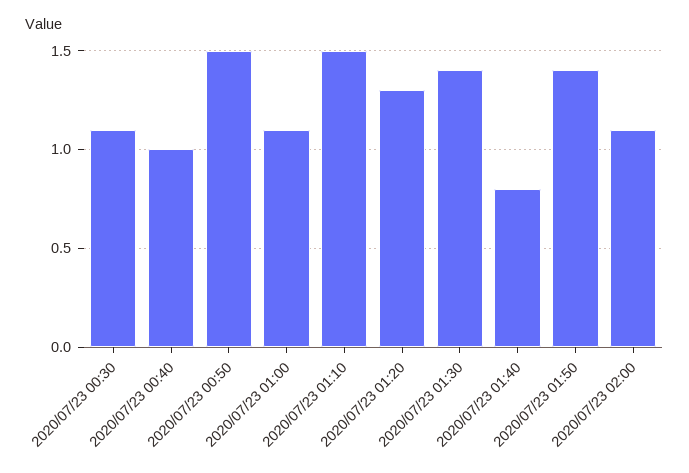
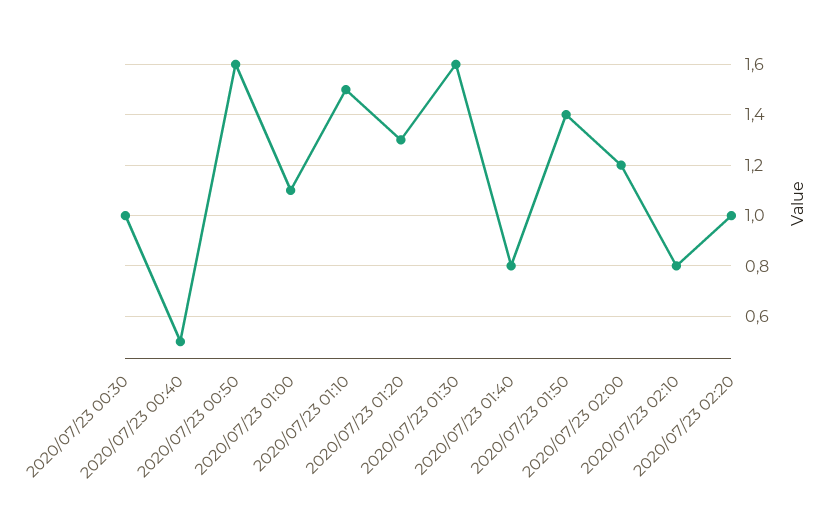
2020/07/23 00:30: 1.1 -> 1
2020/07/23 00:40: 1 -> 0.5
2020/07/23 00:50: 1.5 -> 1.6
2020/07/23 01:30: 1.4 -> 1.6
2020/07/23 02:00: 1.1 -> 1.2
2020/07/23 02:10: none -> 0.8
2020/07/23 02:20: none -> 1

